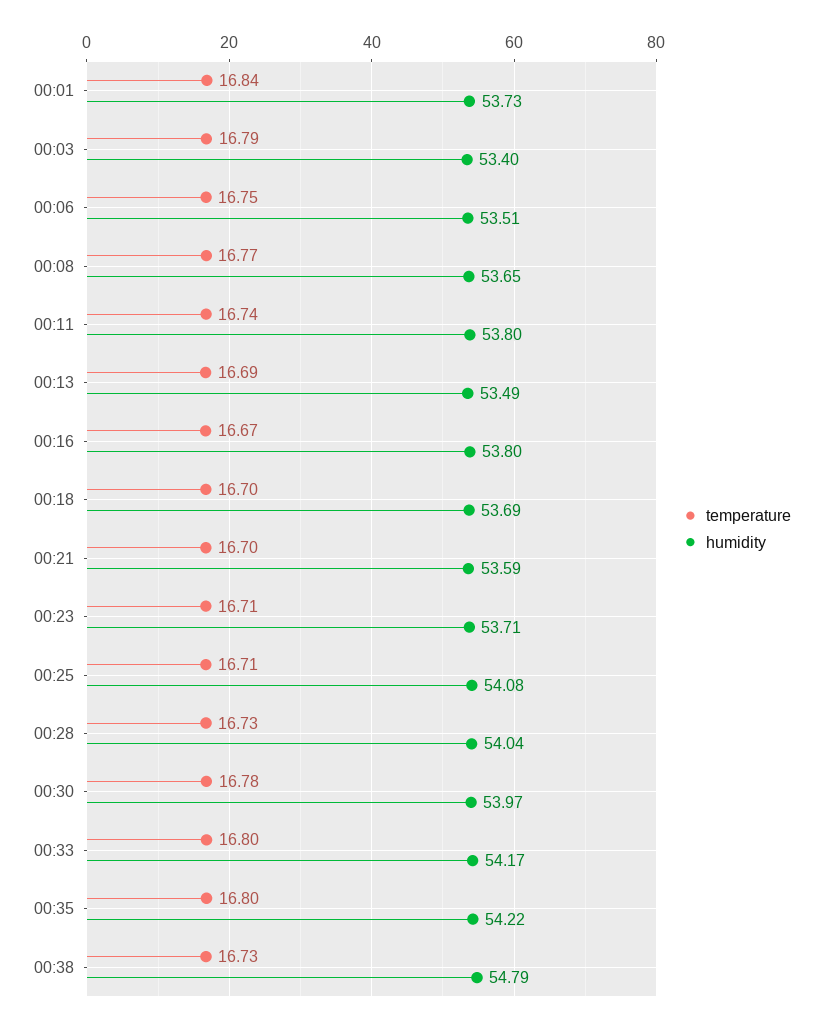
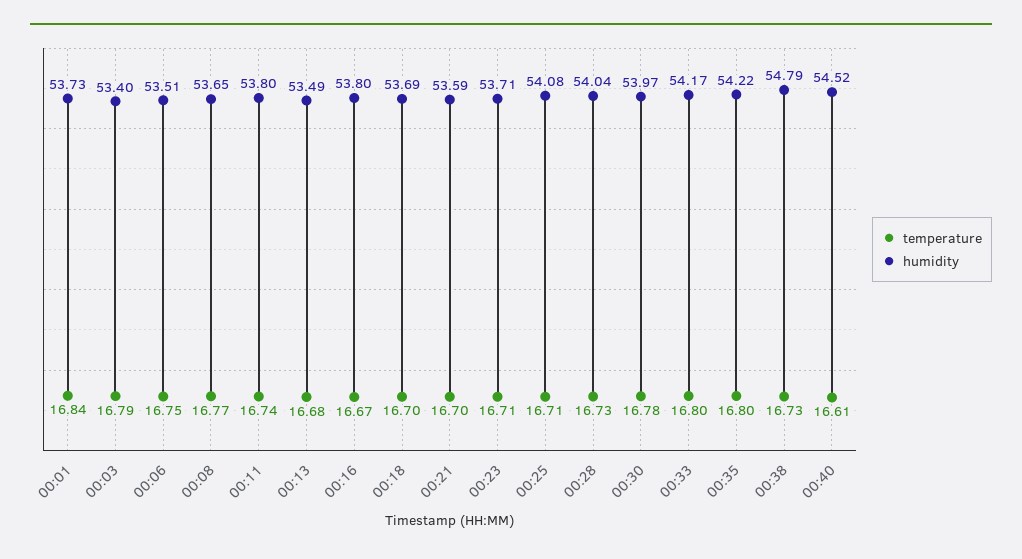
temperature, 00:13: 16.69 -> 16.68
temperature, 00:40: none -> 16.61
humidity, 00:40: none -> 54.52

